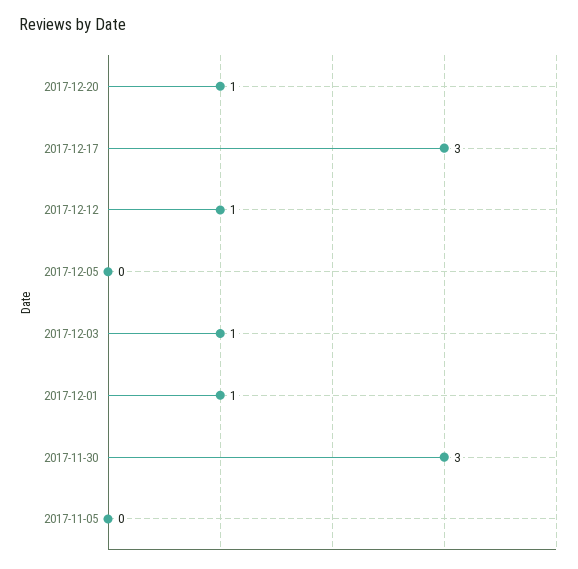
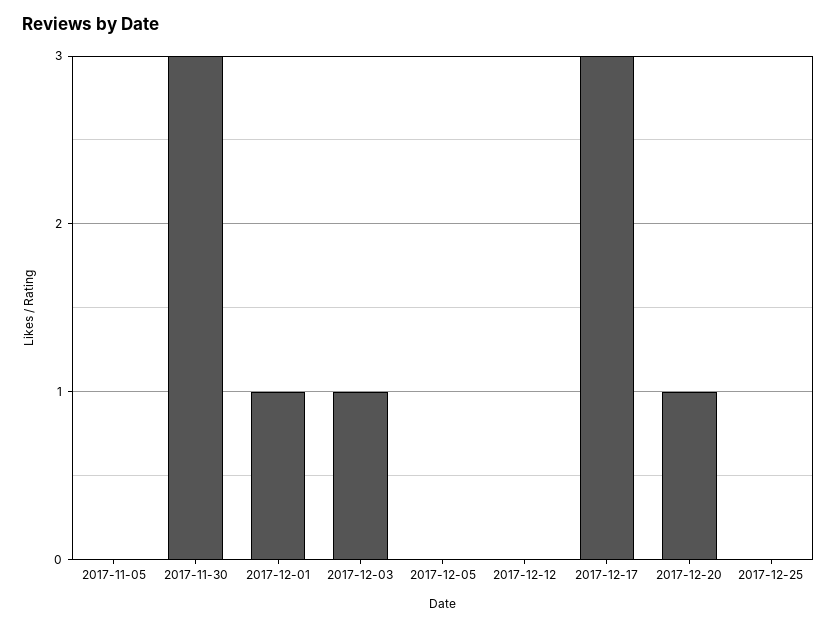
2017-12-12: 1 -> 0
2017-12-25: none -> 0

